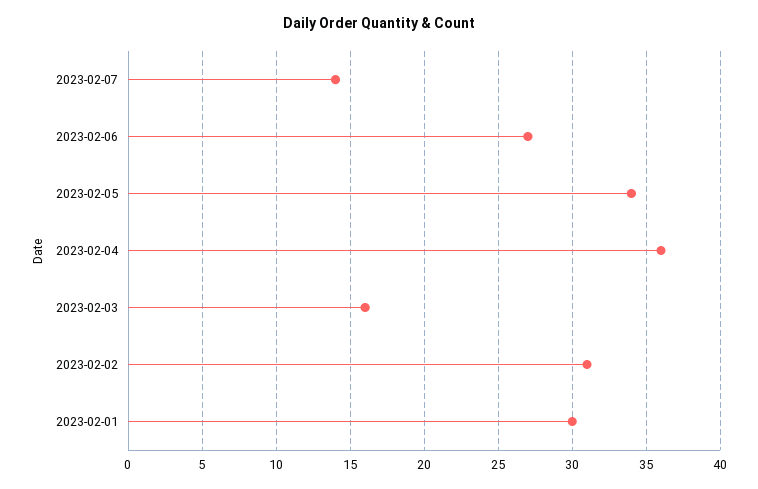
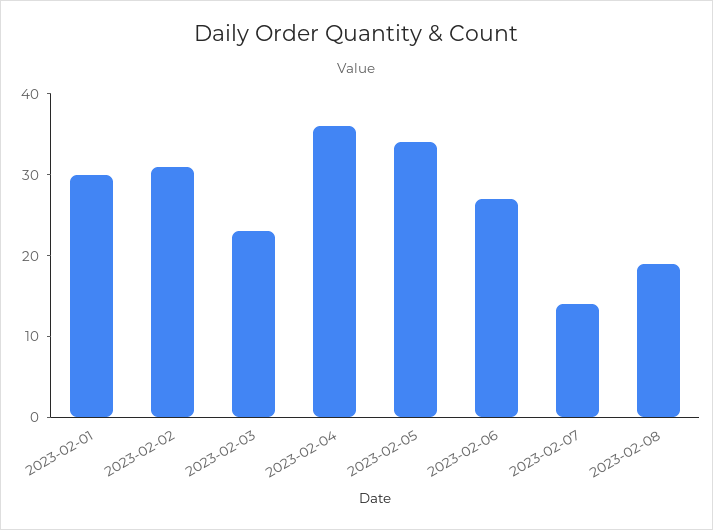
2023-02-03: 16 -> 23
2023-02-08: none -> 19

